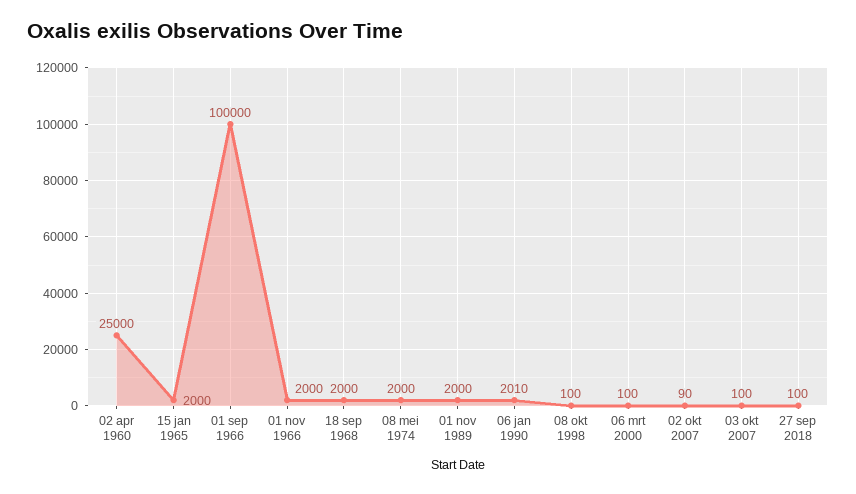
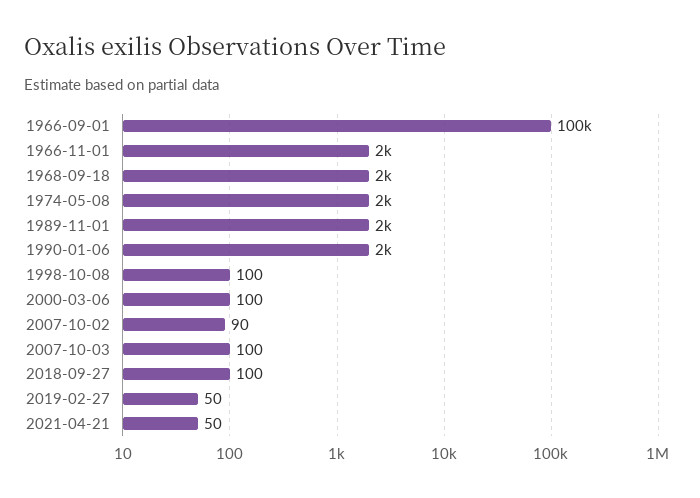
02 apr 1960: 25000 -> none
15 jan 1965: 2000 -> none
06 jan 1990: 2010 -> 2000
2019-02-27: none -> 50
2021-04-21: none -> 50

